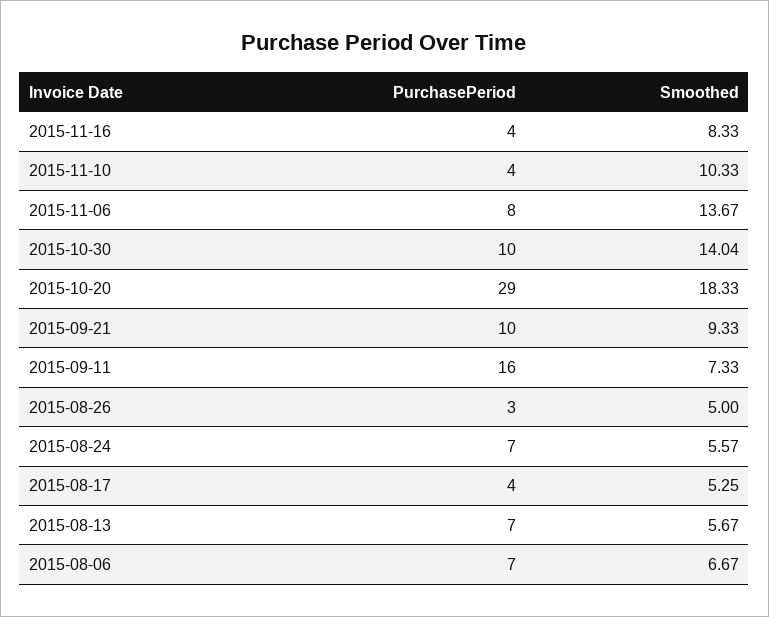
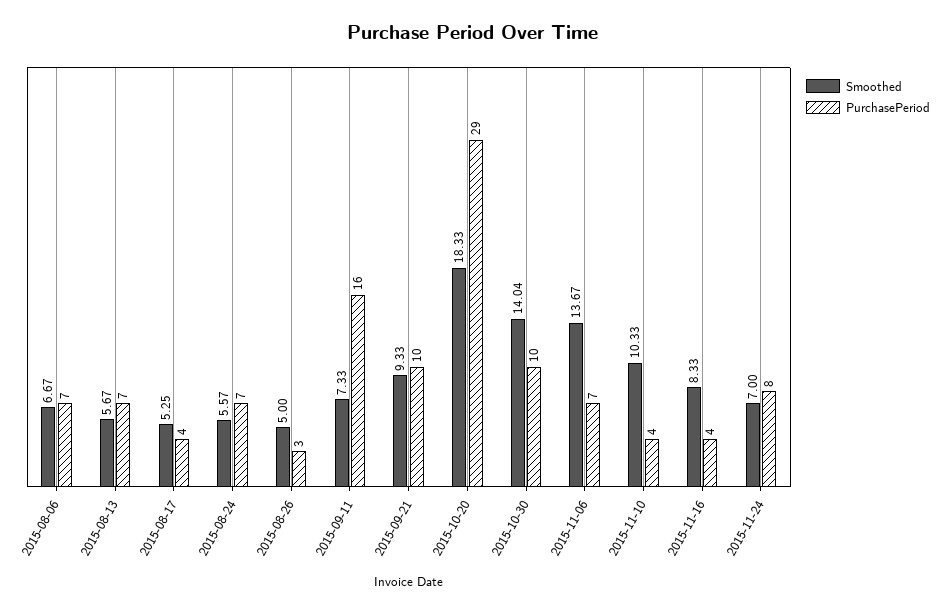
PurchasePeriod, 2015-11-06: 8 -> 7
Smoothed, 2015-11-24: none -> 7
PurchasePeriod, 2015-11-24: none -> 8

